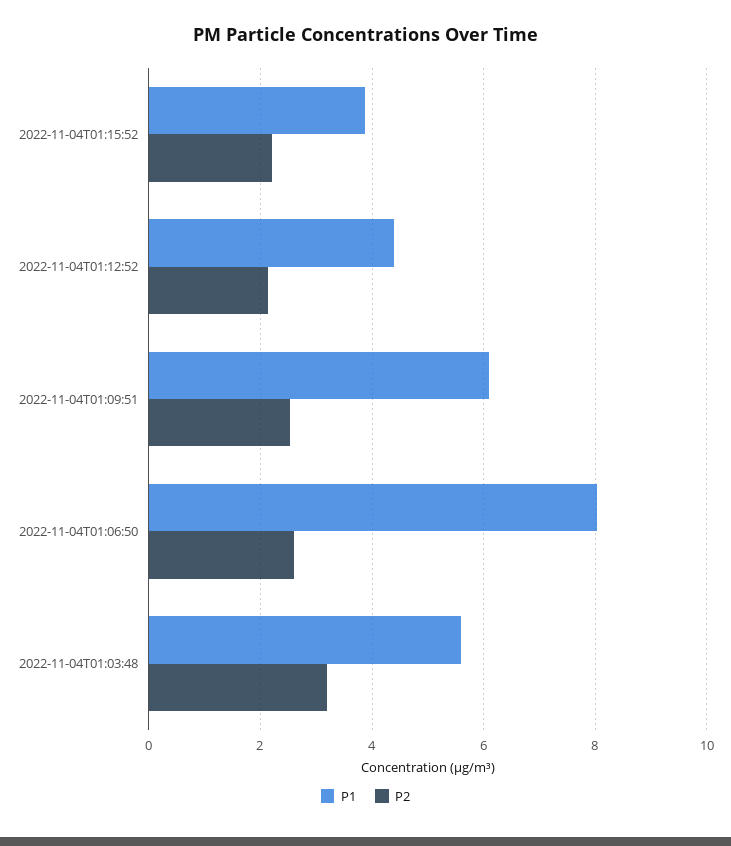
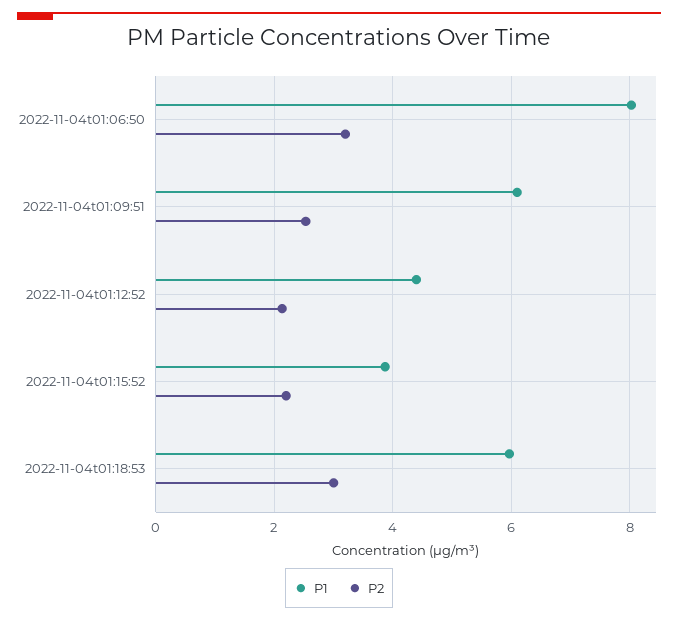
P2, 2022-11-04T01:06:50: 2.6 -> 3.2
P1, 2022-11-04T01:03:48: 5.6 -> none
P2, 2022-11-04T01:03:48: 3.2 -> none
P1, 2022-11-04t01:18:53: none -> 6
P2, 2022-11-04t01:18:53: none -> 3

